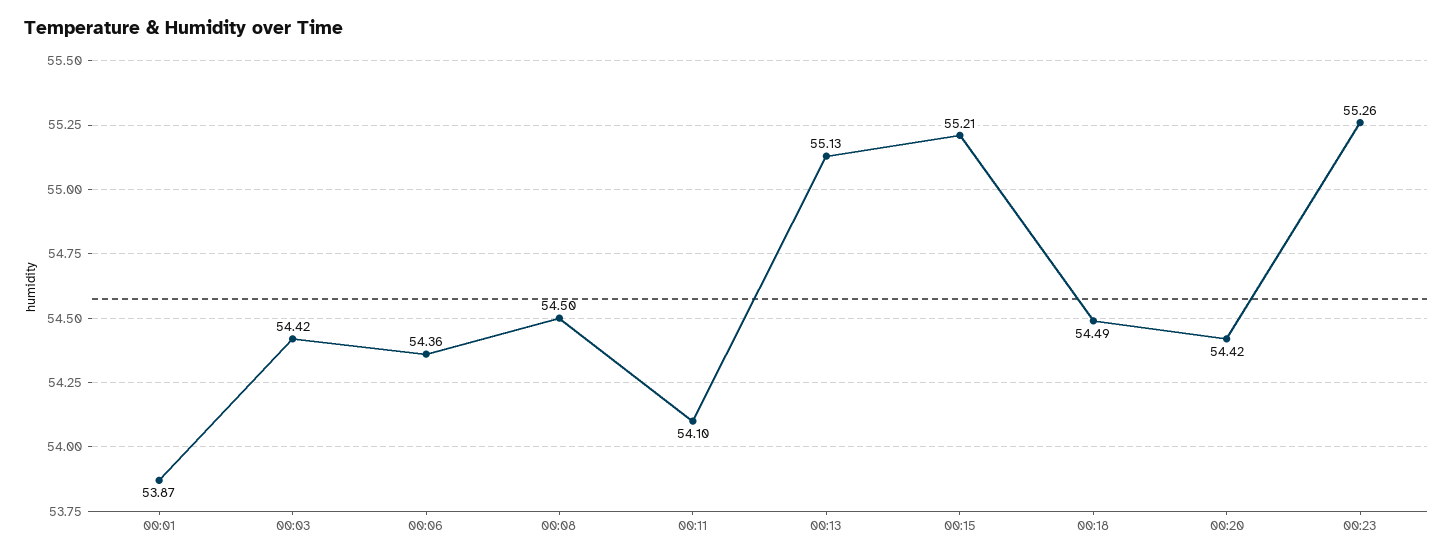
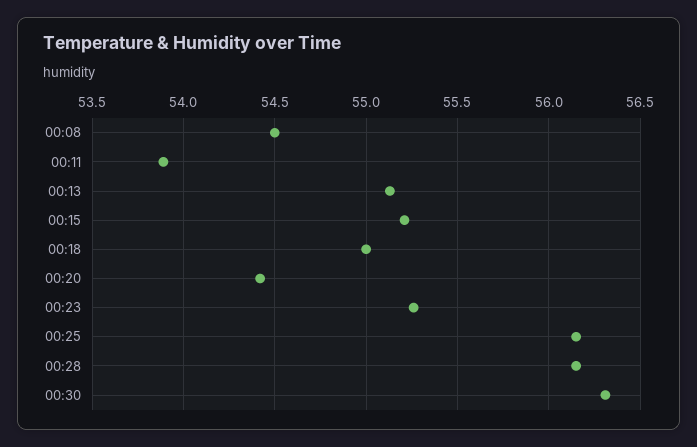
00:01: 53.87 -> none
00:03: 54.42 -> none
00:06: 54.36 -> none
00:11: 54.1 -> 53.9
00:18: 54.49 -> 55
00:25: none -> 56.15
00:28: none -> 56.15
00:30: none -> 56.3

